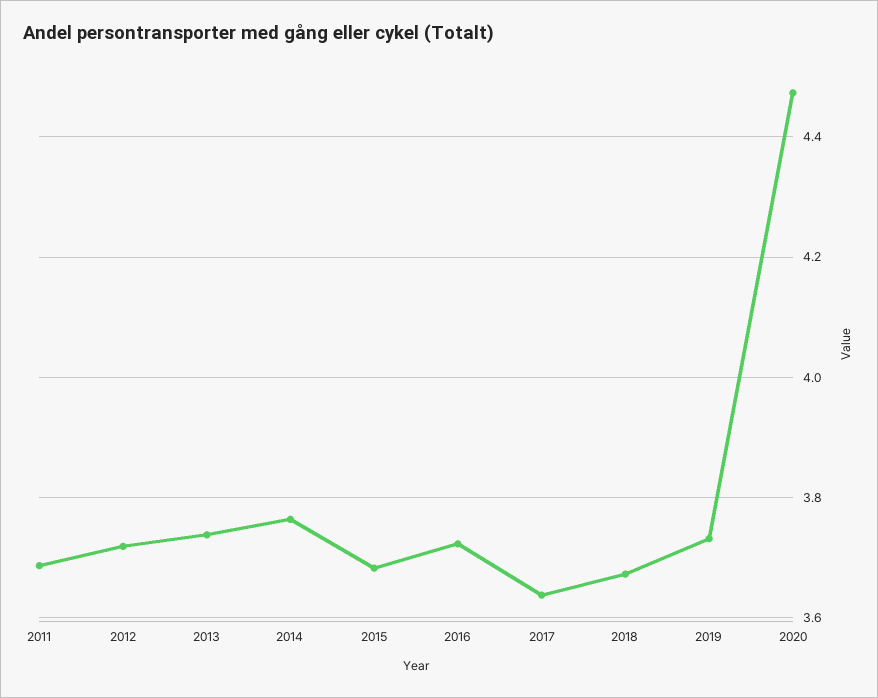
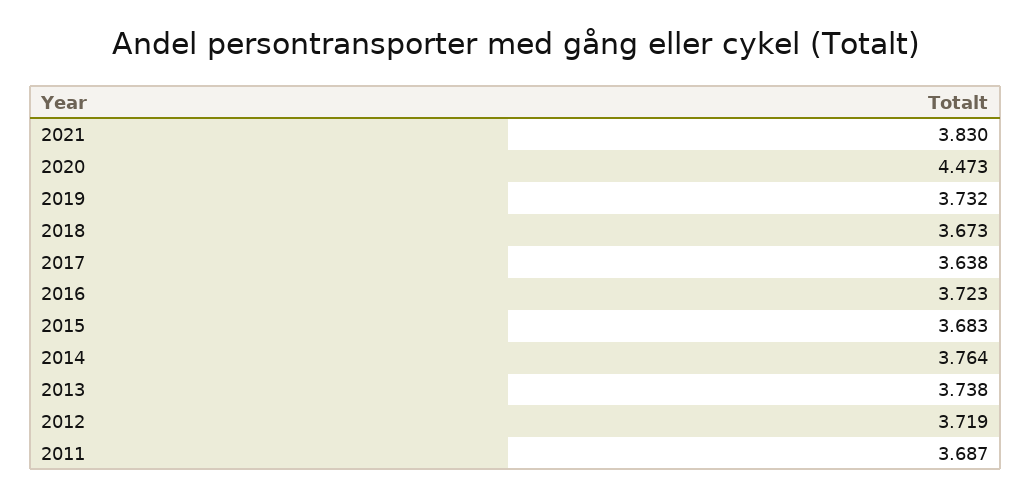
2021: none -> 3.83

